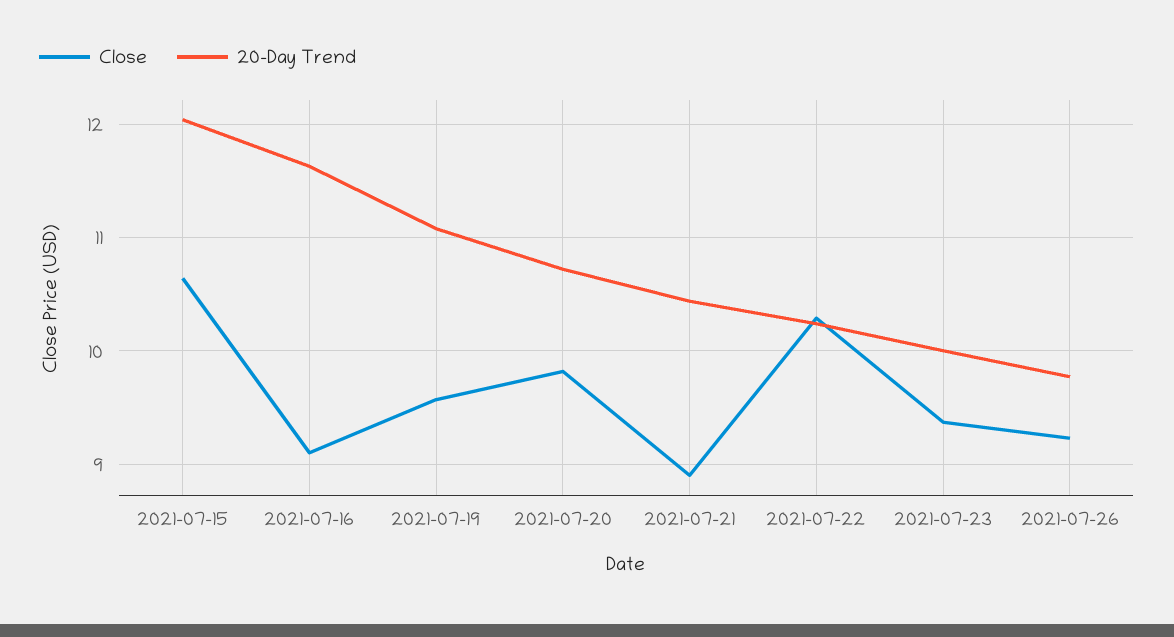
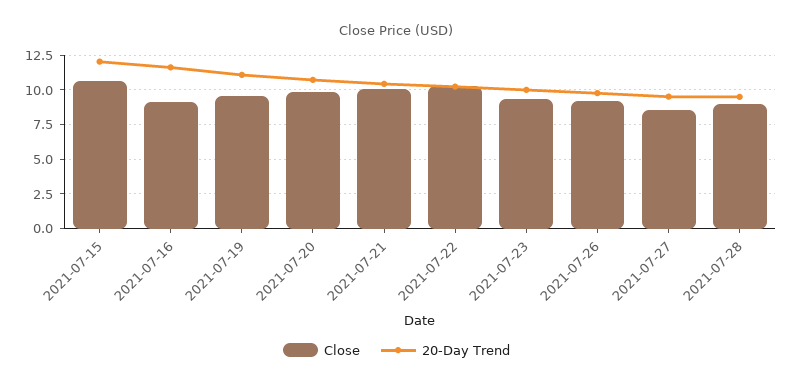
Close, 2021-07-21: 8.9 -> 10
Close, 2021-07-27: none -> 8.5
20-Day Trend, 2021-07-27: none -> 9.5
Close, 2021-07-28: none -> 9
20-Day Trend, 2021-07-28: none -> 9.5

